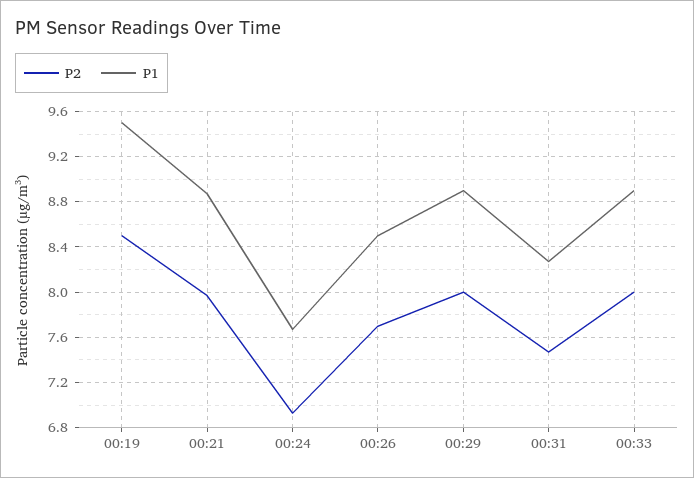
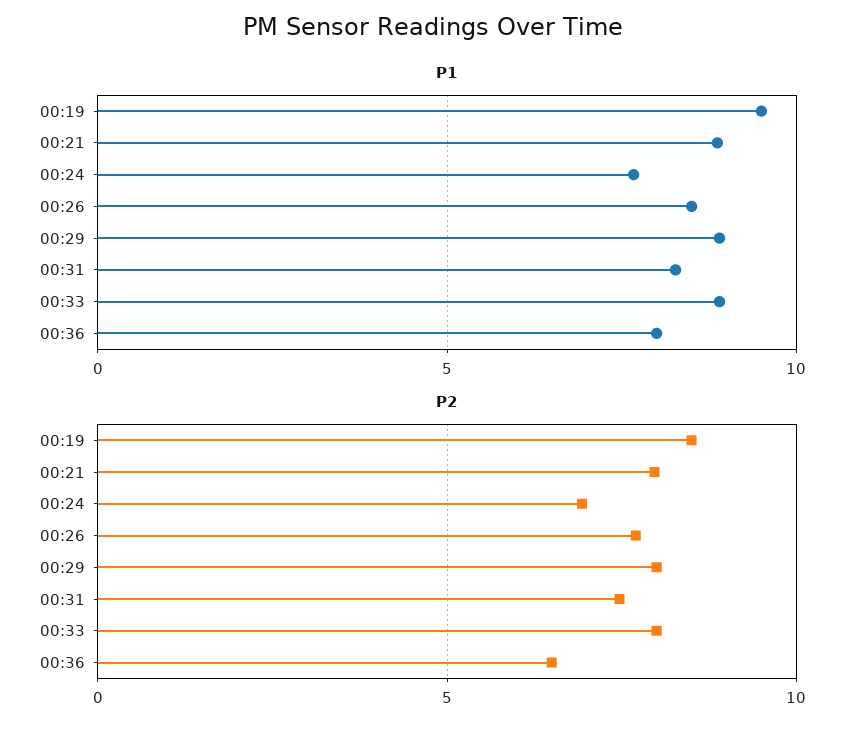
P1, 00:36: none -> 8
P2, 00:36: none -> 6.5

